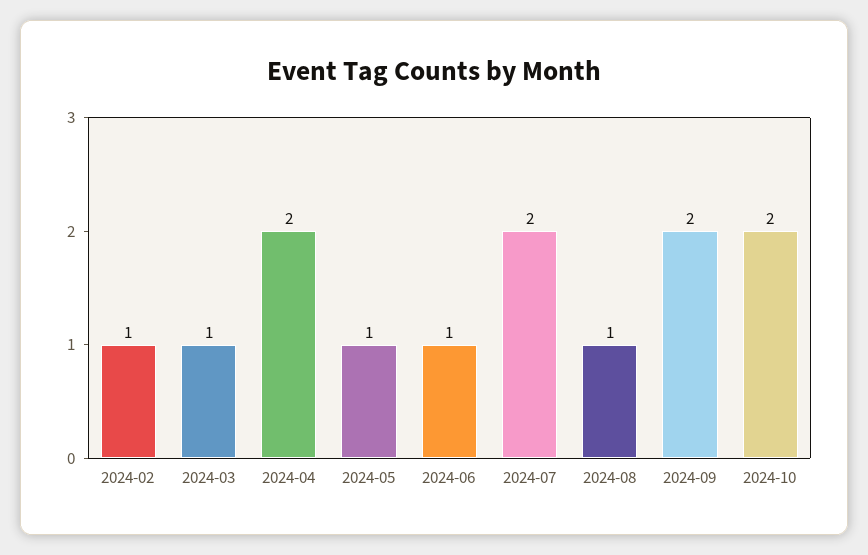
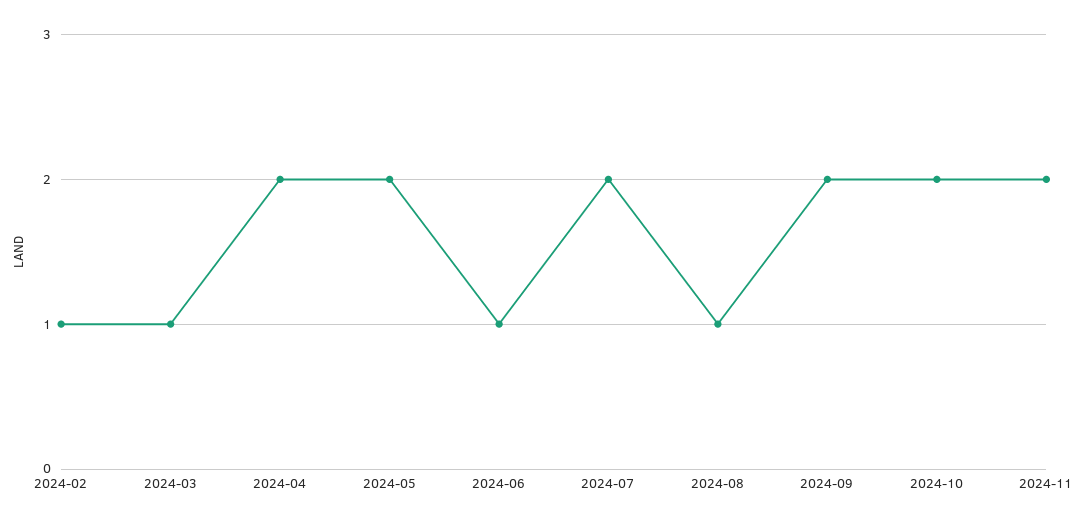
2024-05: 1 -> 2
2024-11: none -> 2

